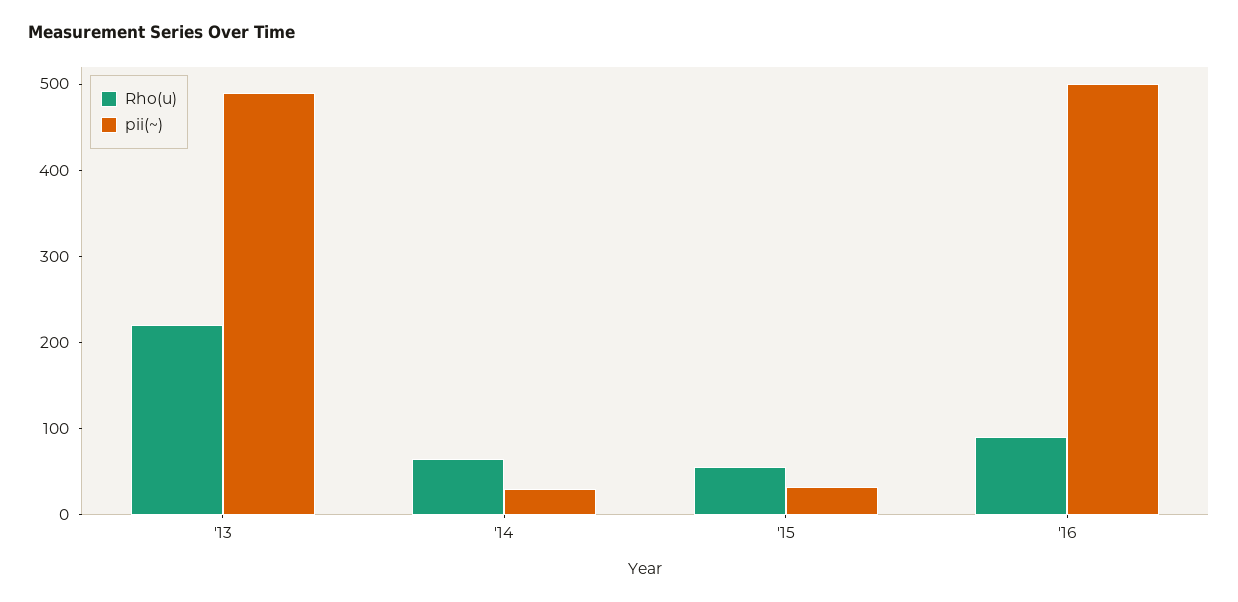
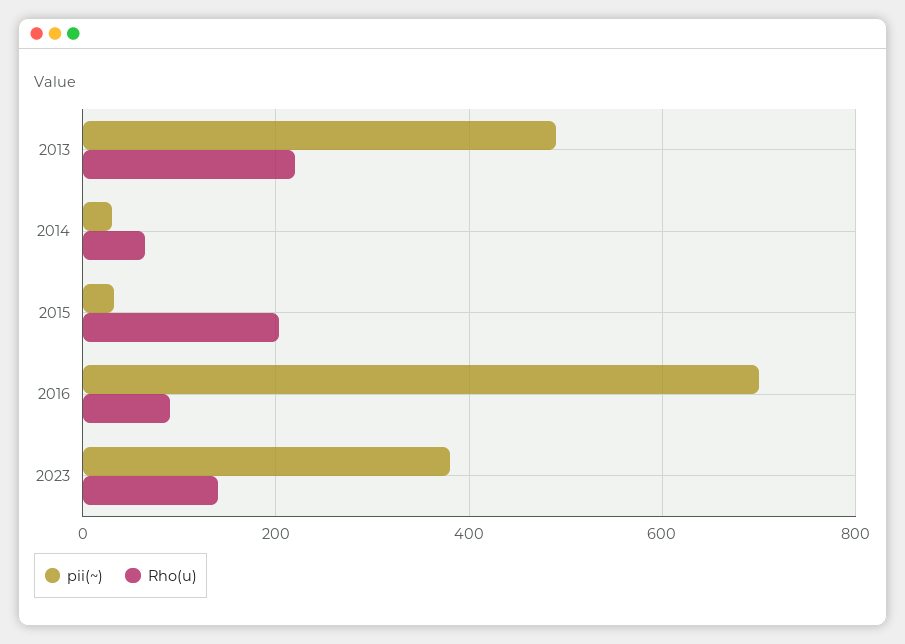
Rho(u), '15: 60 -> 200
pii(~), '16: 500 -> 700
pii(~), 2023: none -> 380
Rho(u), 2023: none -> 140

